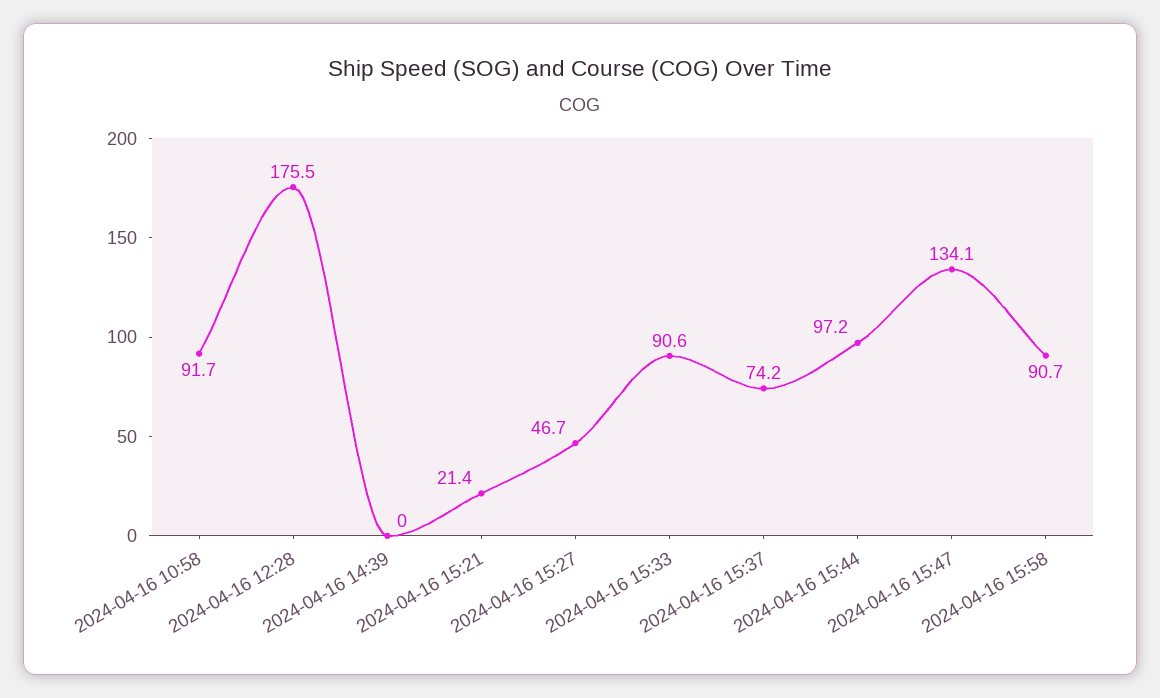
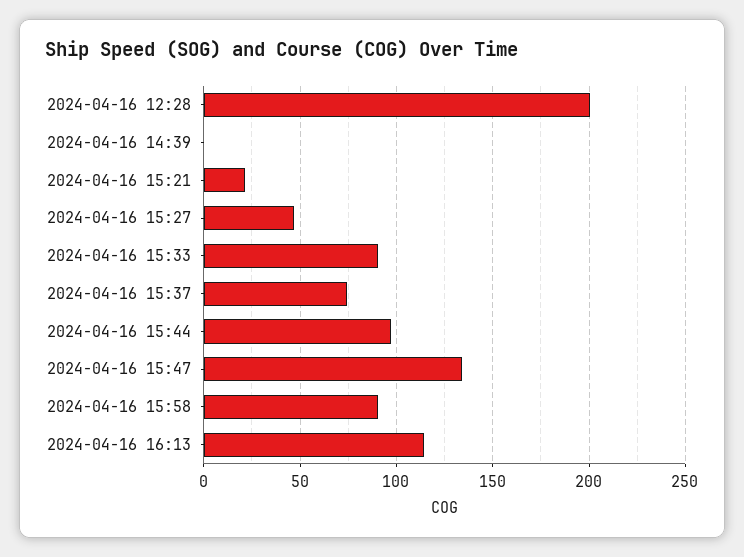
2024-04-16 10:58: 91.7 -> none
2024-04-16 12:28: 175.5 -> 200
2024-04-16 16:13: none -> 115

